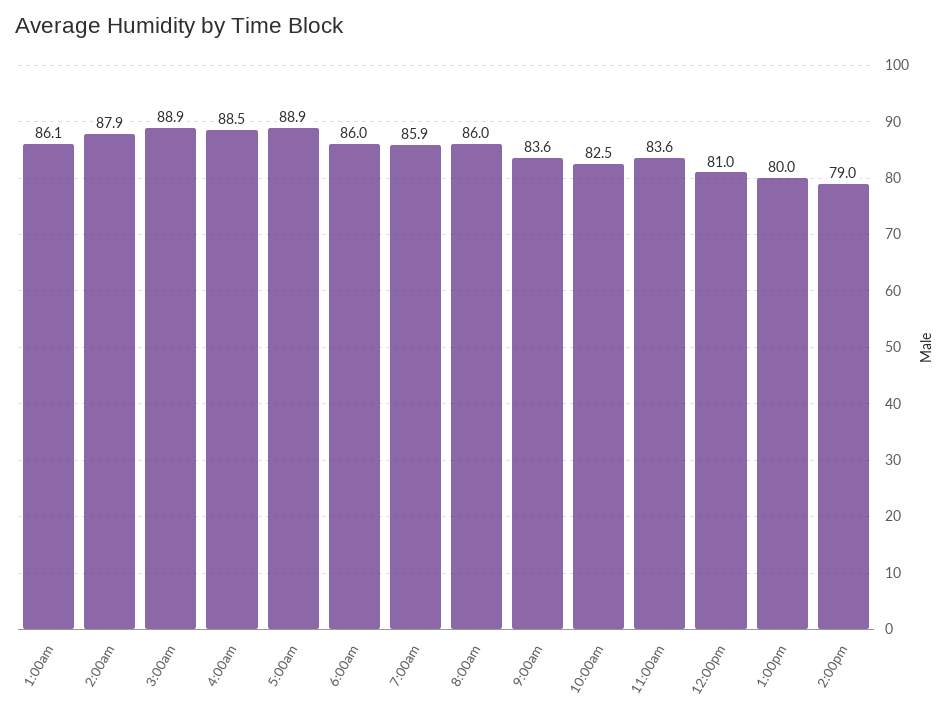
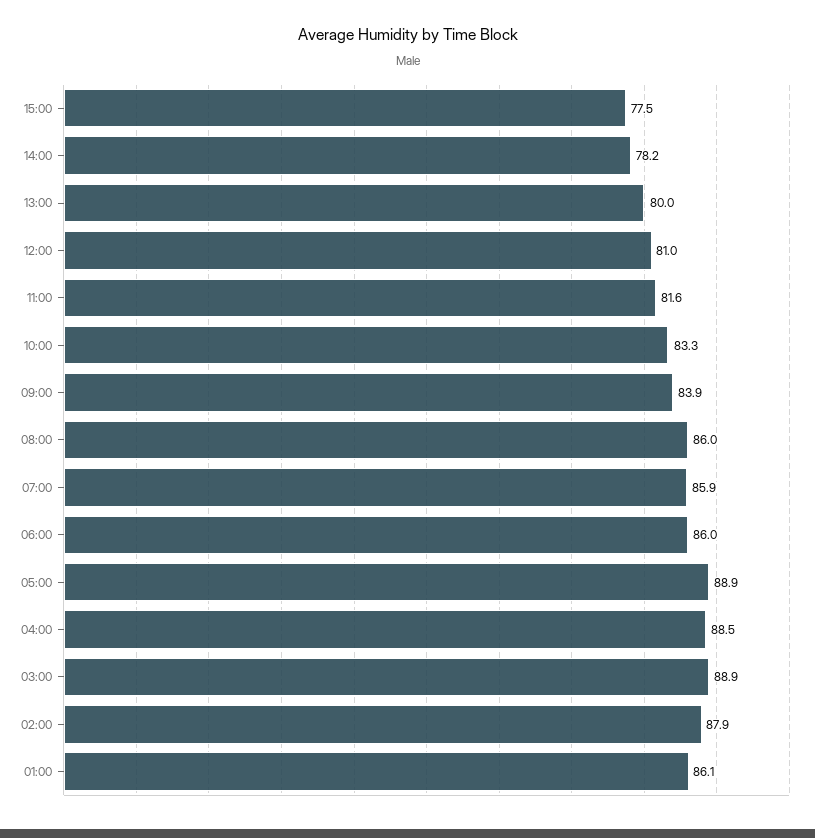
9:00am: 83.6 -> 83.9
10:00am: 82.5 -> 83.3
11:00am: 83.6 -> 81.6
2:00pm: 79 -> 78.2
15:00: none -> 77.5

